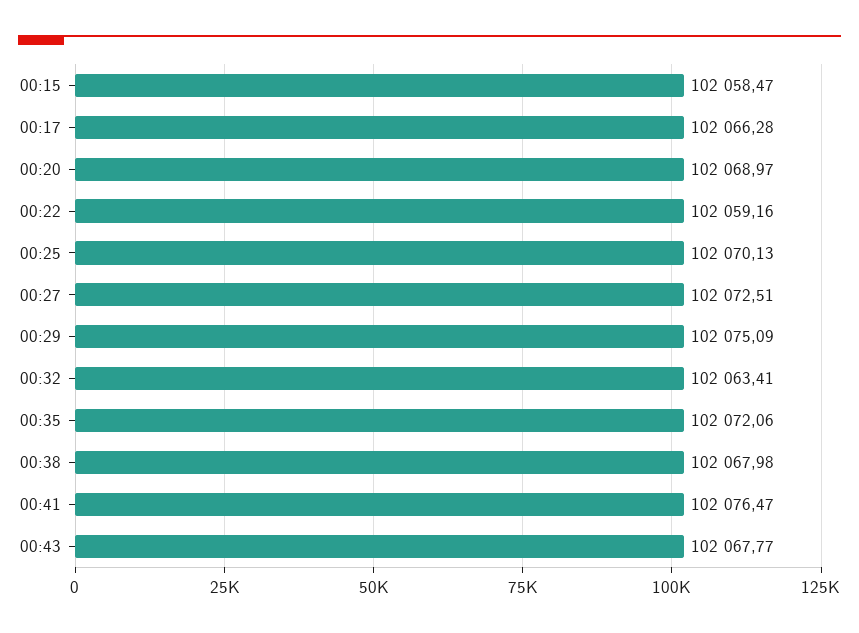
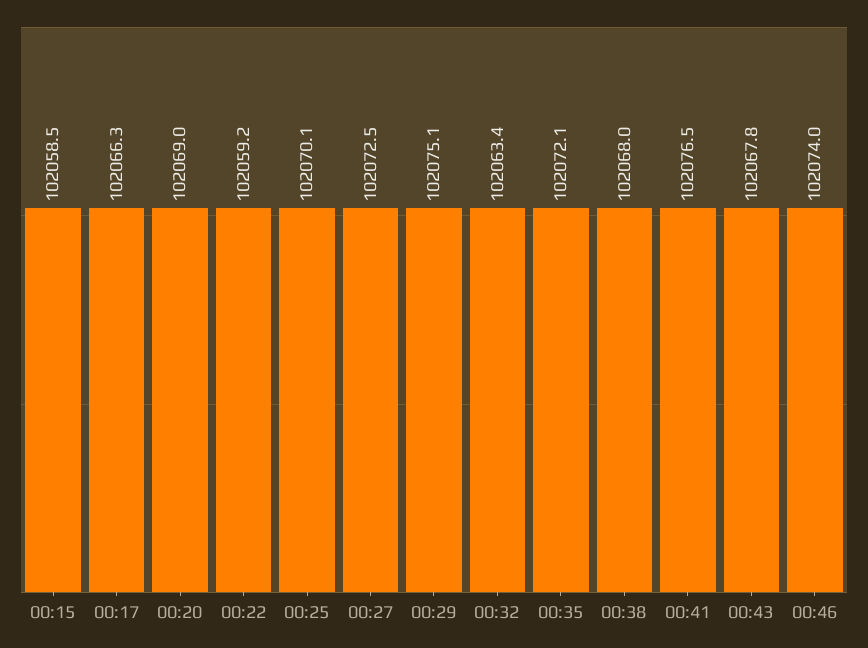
00:46: none -> 102074

